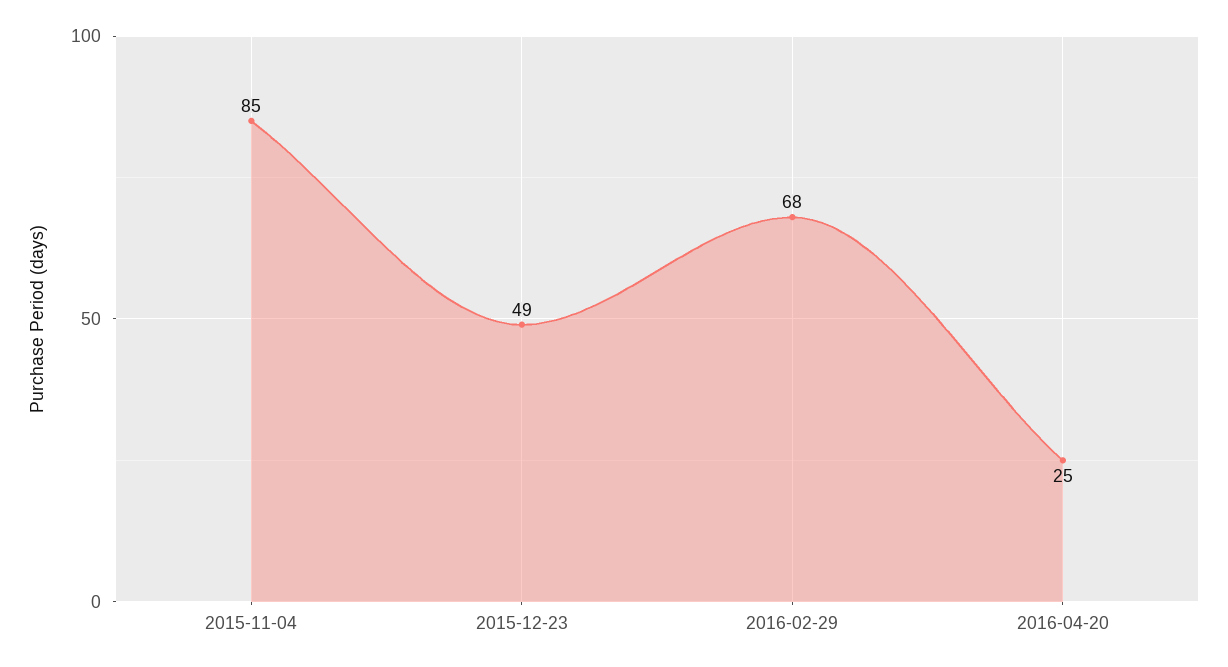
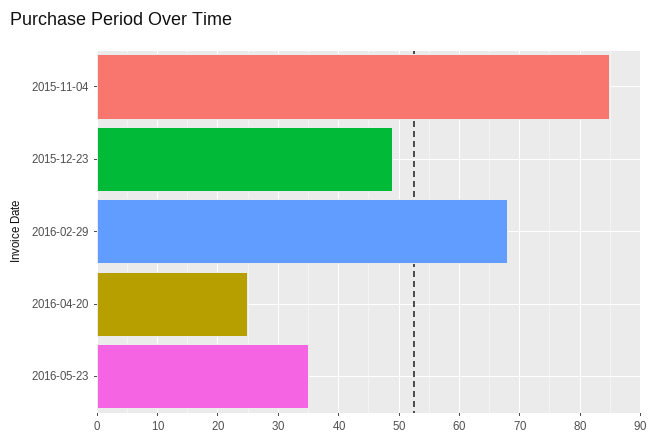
2016-05-23: none -> 35

